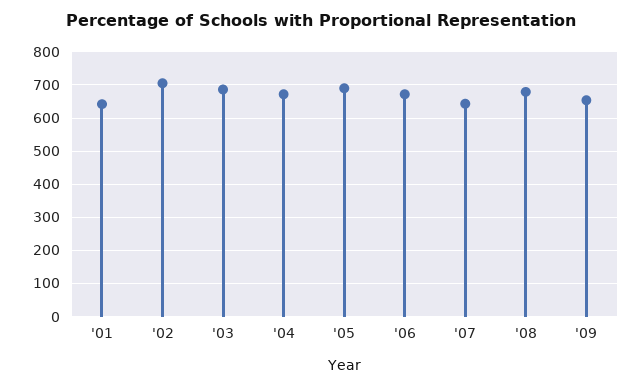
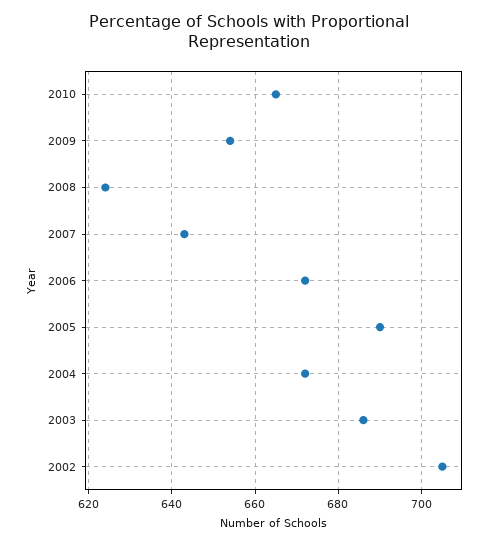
'01: 640 -> none
'08: 680 -> 625
2010: none -> 665

